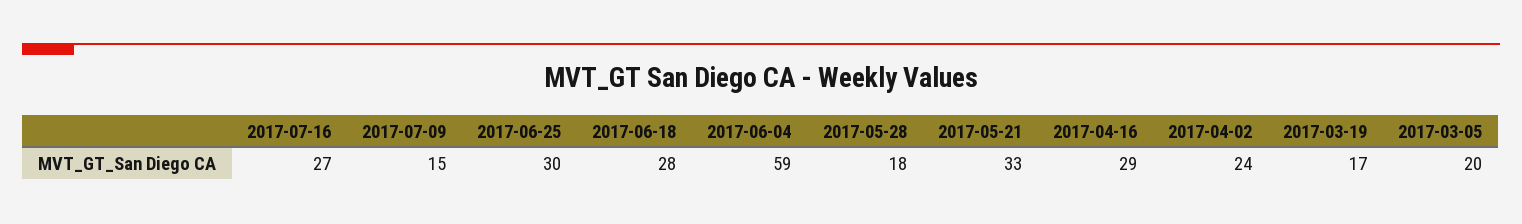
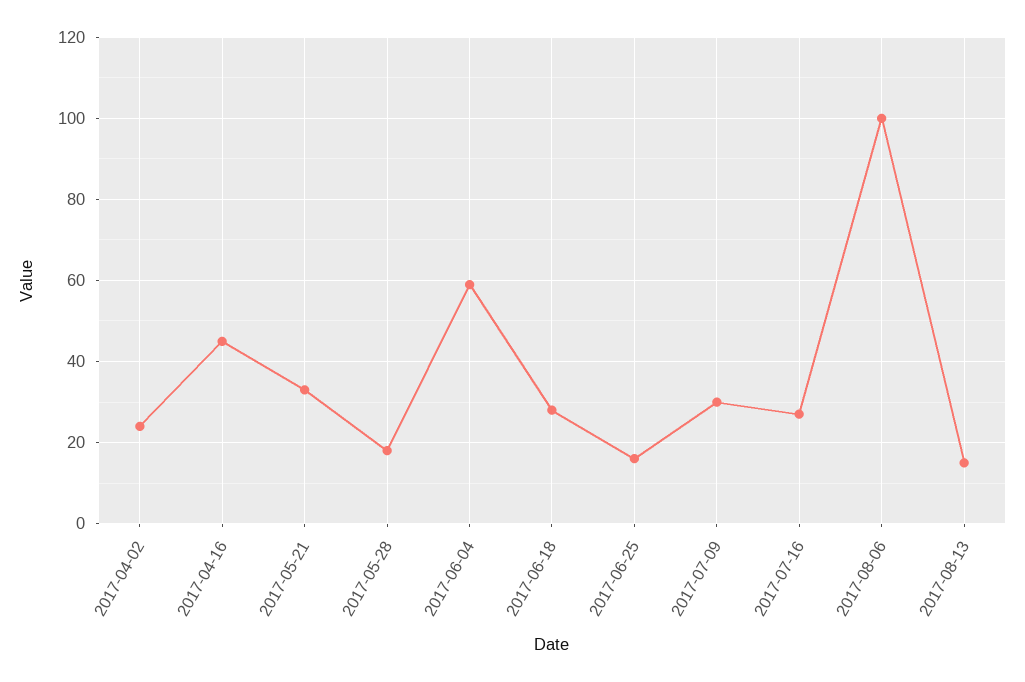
2017-07-09: 15 -> 30
2017-06-25: 30 -> 15
2017-04-16: 29 -> 45
2017-03-19: 17 -> none
2017-03-05: 20 -> none
2017-08-06: none -> 100
2017-08-13: none -> 15

